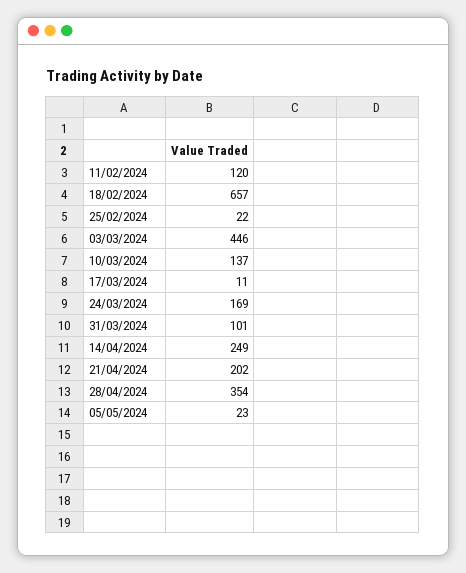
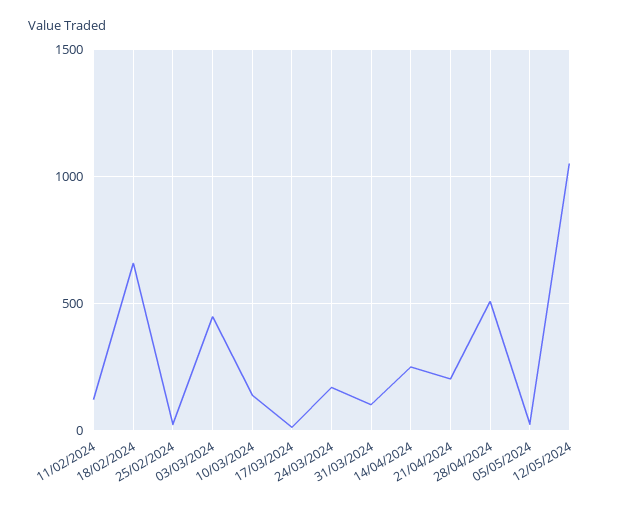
28/04/2024: 354 -> 500
12/05/2024: none -> 1050

